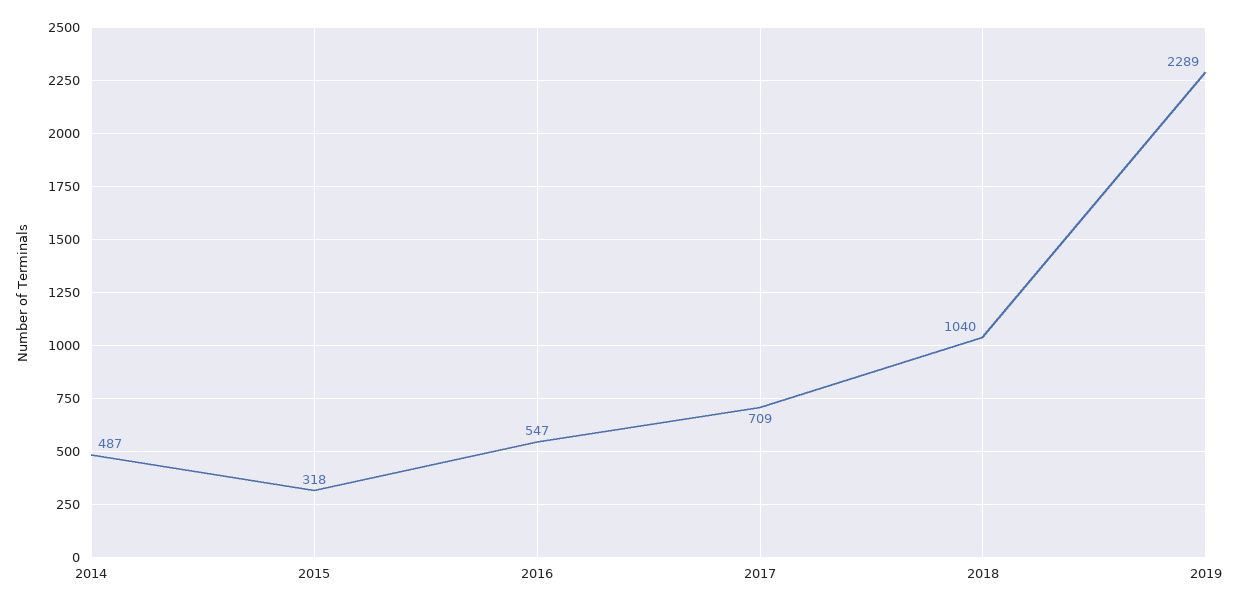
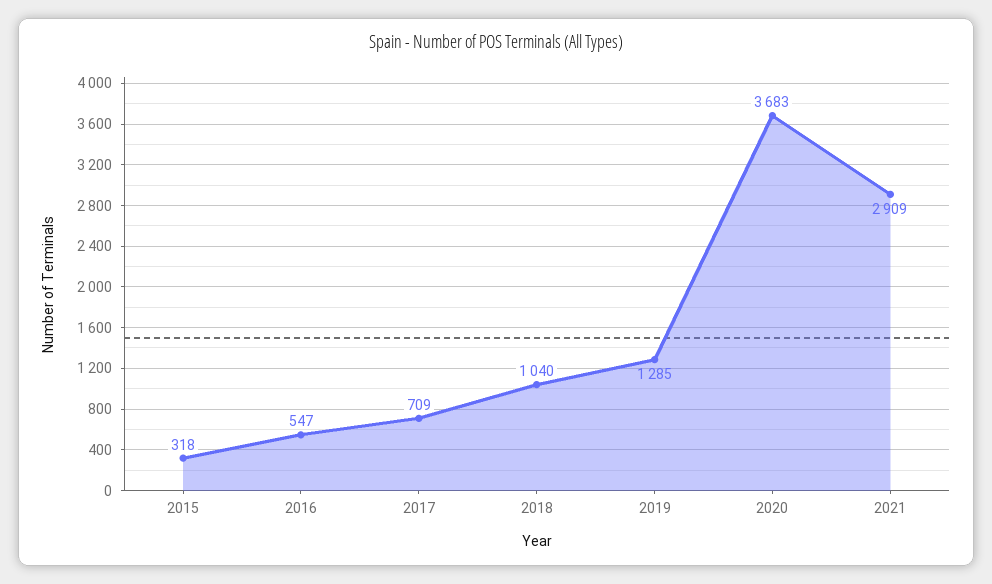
2014: 487 -> none
2019: 2289 -> 1285
2020: none -> 3683
2021: none -> 2909

